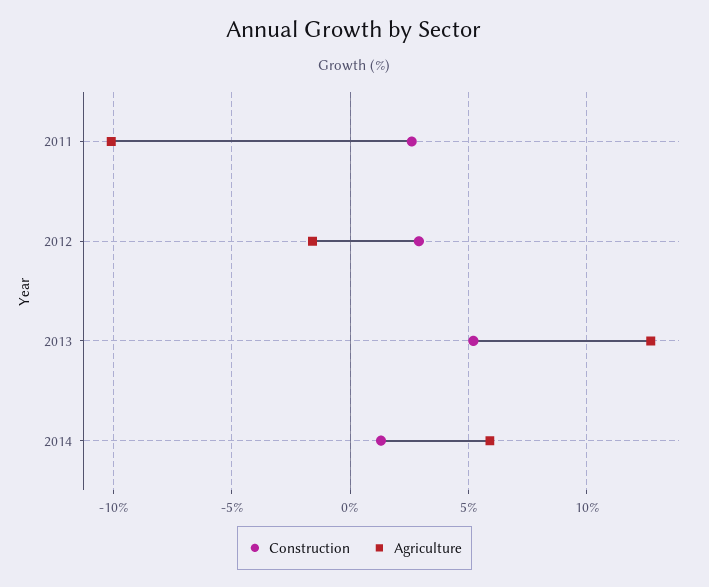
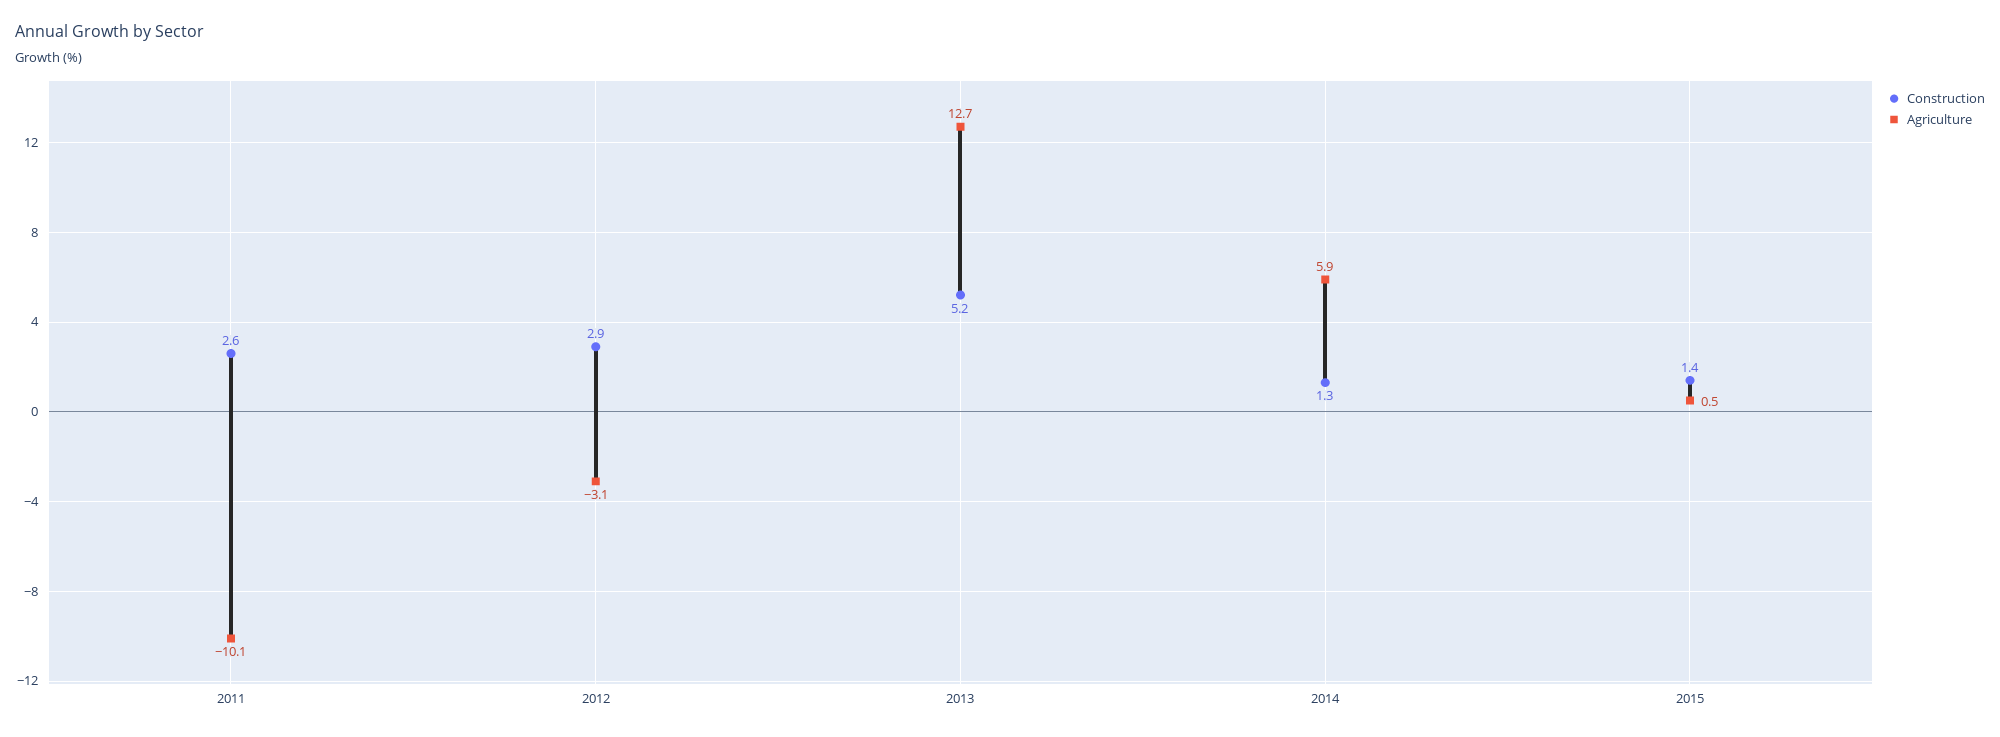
Agriculture, 2012: -1.5 -> -3.1
Construction, 2015: none -> 1.4
Agriculture, 2015: none -> 0.5

